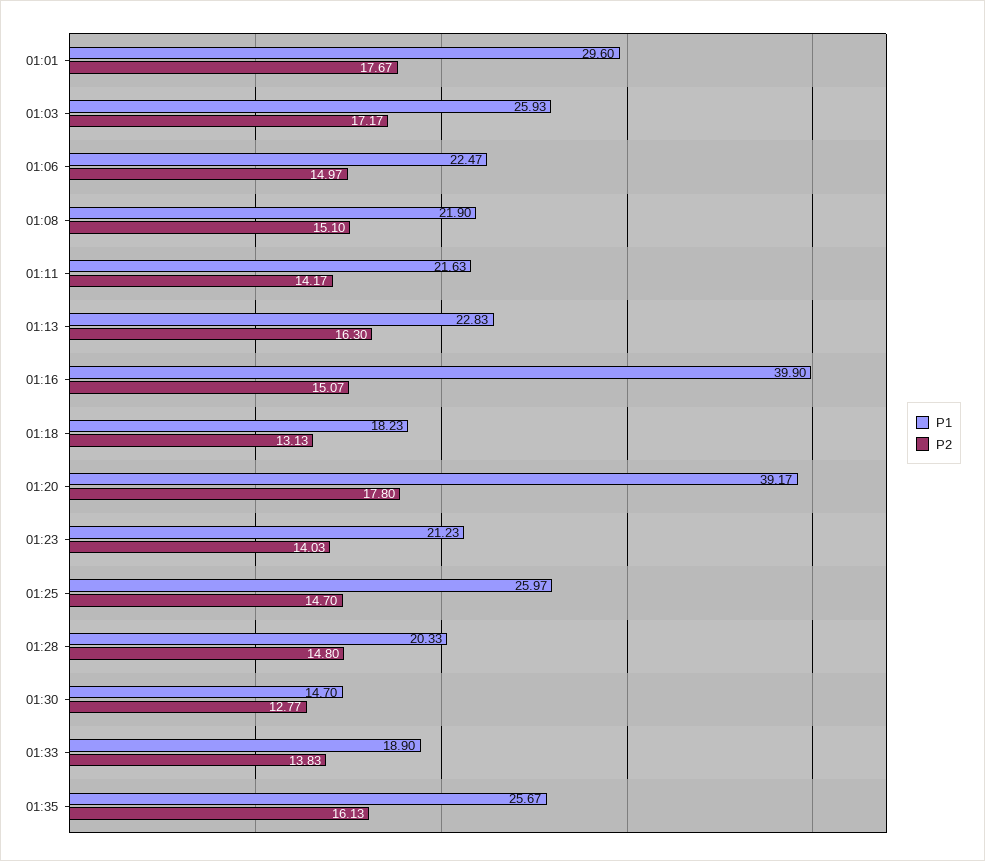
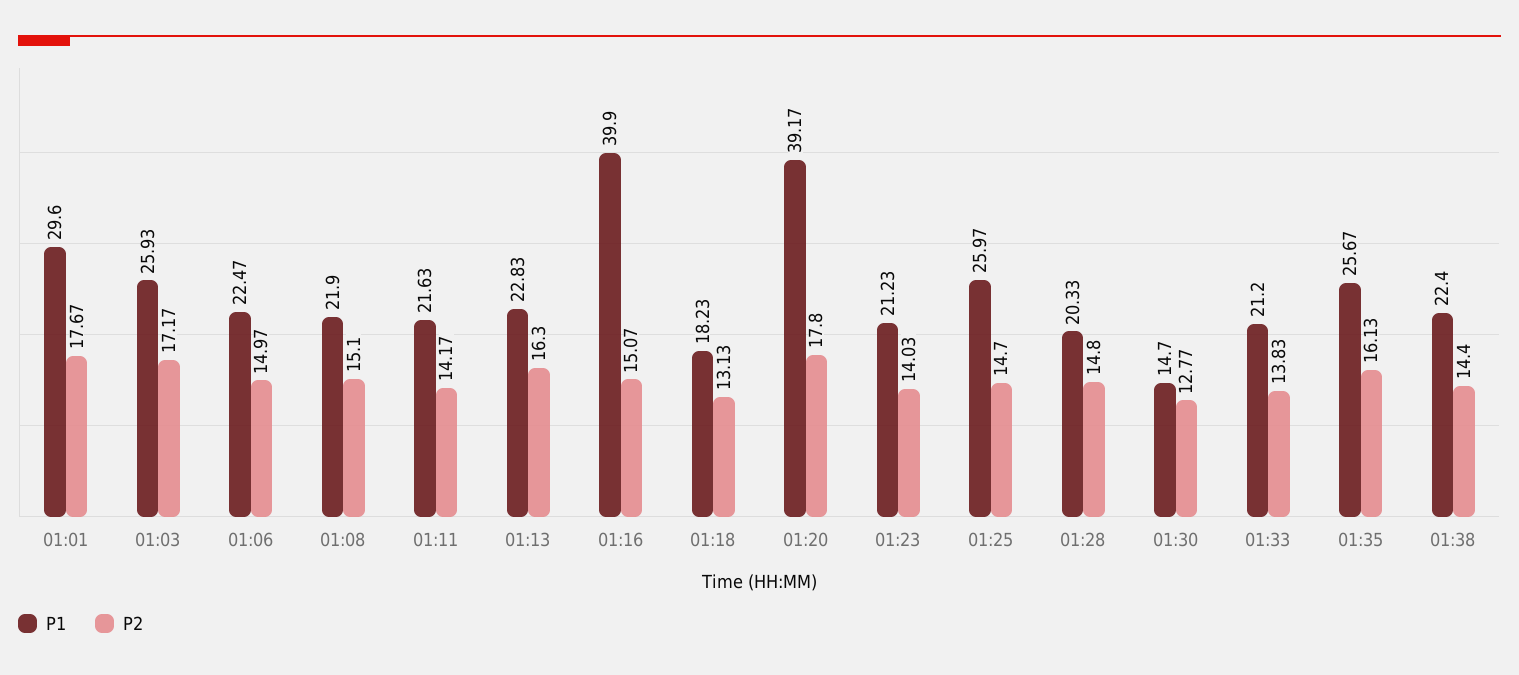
P1, 01:33: 18.9 -> 21.2
P1, 01:38: none -> 22.4
P2, 01:38: none -> 14.4

